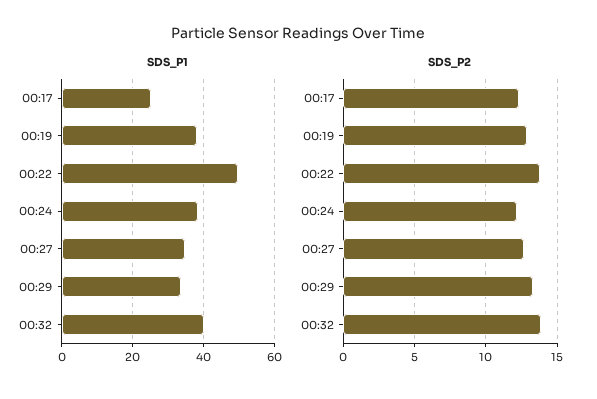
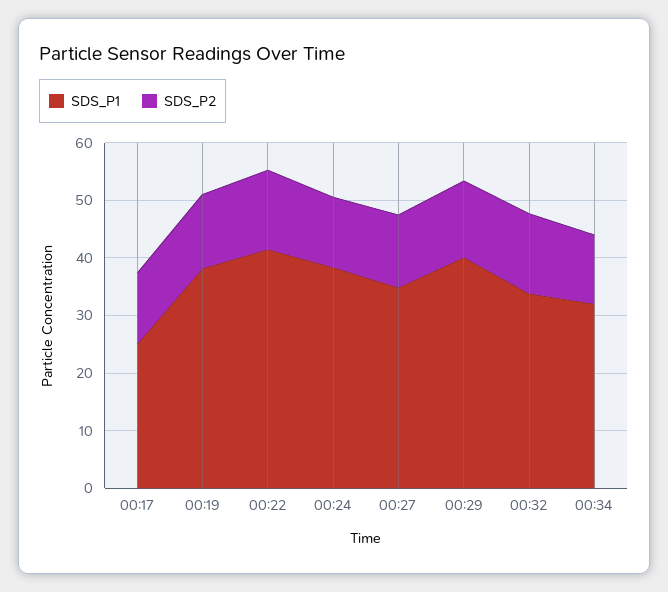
SDS_P1, 00:22: 50 -> 42
SDS_P1, 00:29: 34 -> 40
SDS_P1, 00:32: 40 -> 34
SDS_P1, 00:34: none -> 32
SDS_P2, 00:34: none -> 12

